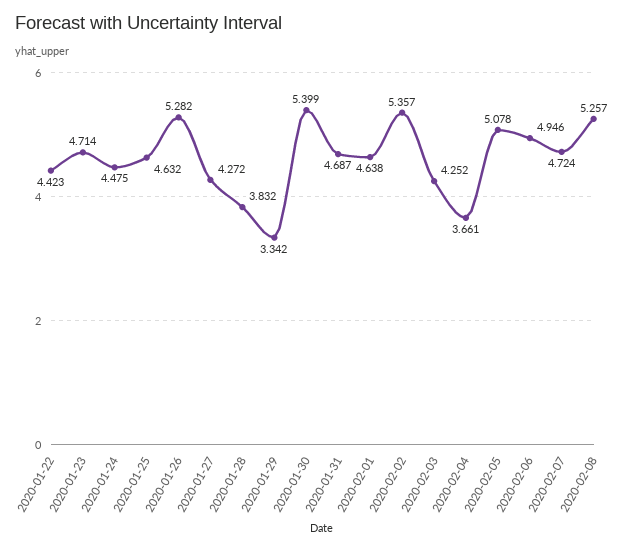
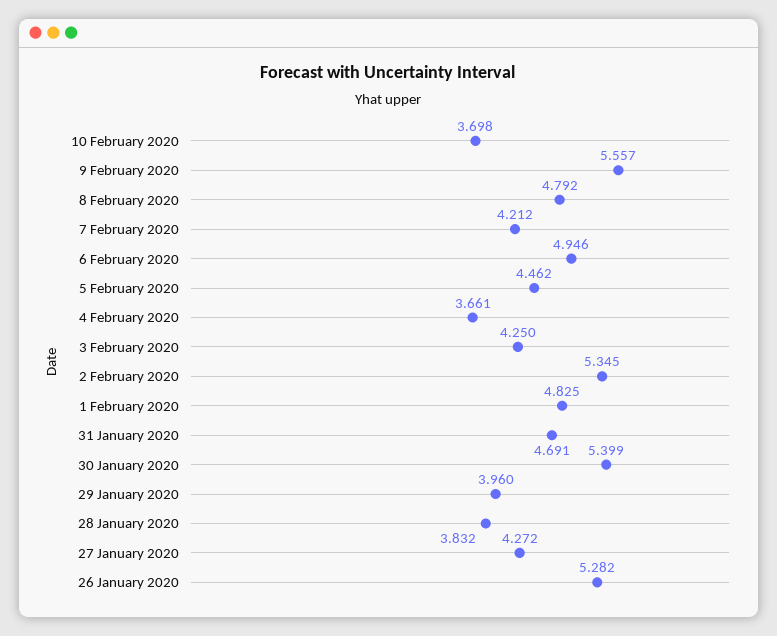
2020-01-22: 4.423 -> none
2020-01-23: 4.714 -> none
2020-01-24: 4.475 -> none
2020-01-25: 4.632 -> none
2020-01-29: 3.342 -> 3.96
2020-01-31: 4.687 -> 4.691
2020-02-01: 4.638 -> 4.825
2020-02-02: 5.357 -> 5.345
2020-02-03: 4.252 -> 4.25
2020-02-05: 5.078 -> 4.462
2020-02-07: 4.724 -> 4.212
2020-02-08: 5.257 -> 4.792
10 February 2020: none -> 3.698
9 February 2020: none -> 5.557

